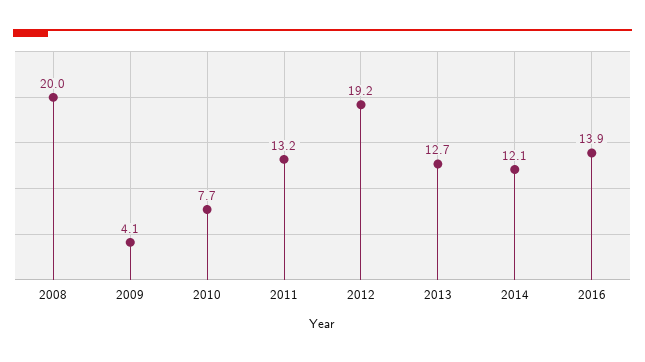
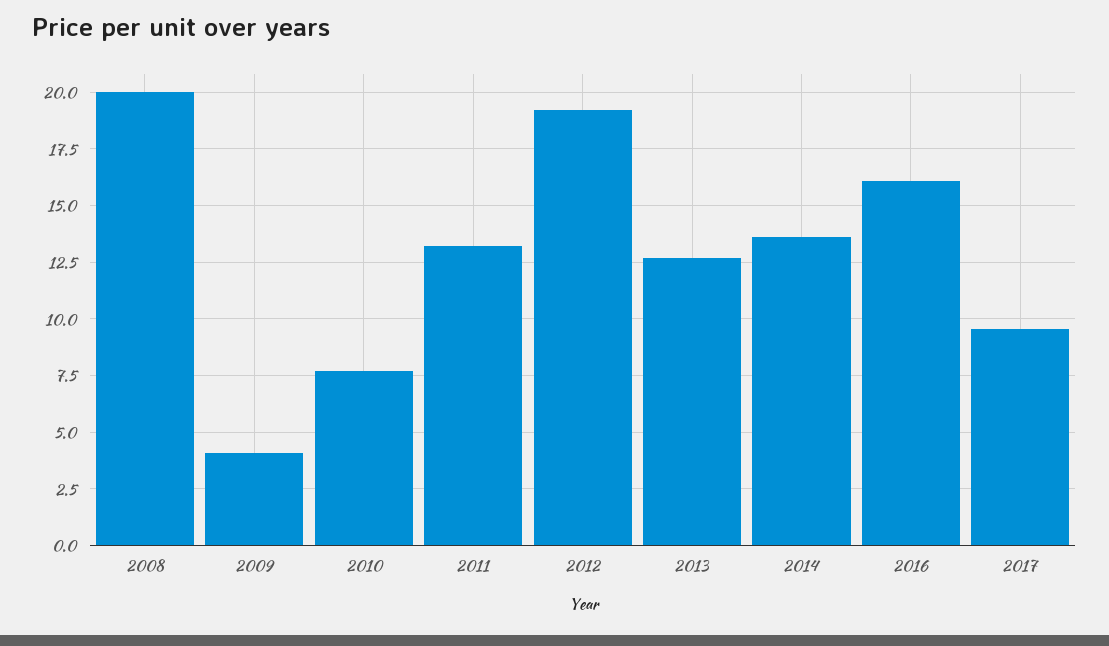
2014: 12.1 -> 13.5
2016: 13.9 -> 16
2017: none -> 9.5

